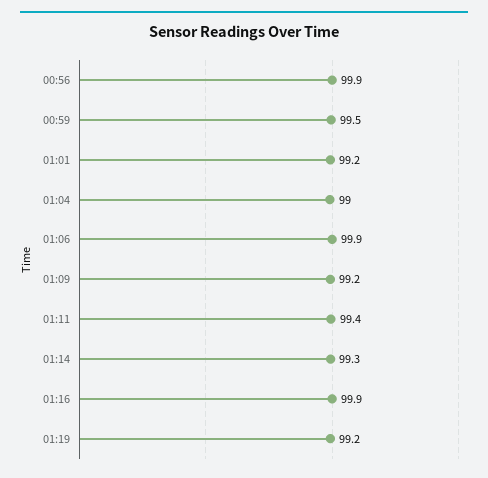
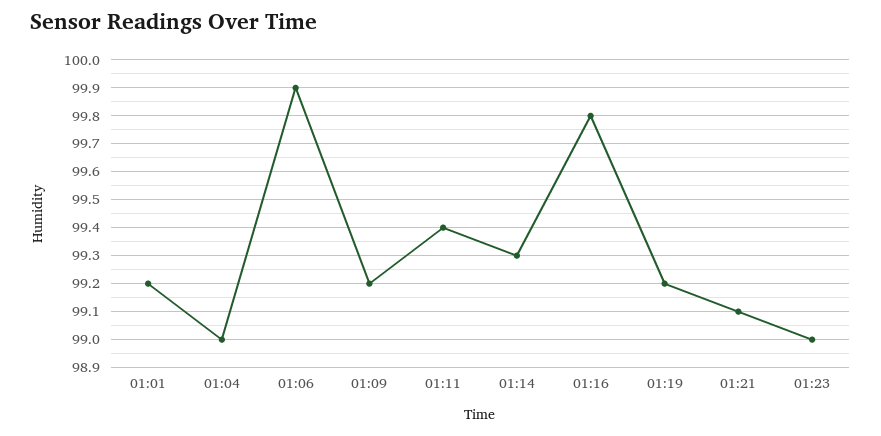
00:56: 99.9 -> none
00:59: 99.5 -> none
01:16: 99.9 -> 99.8
01:21: none -> 99.1
01:23: none -> 99

